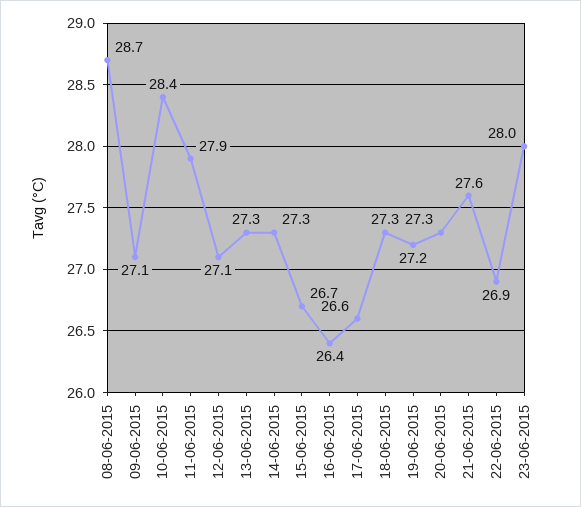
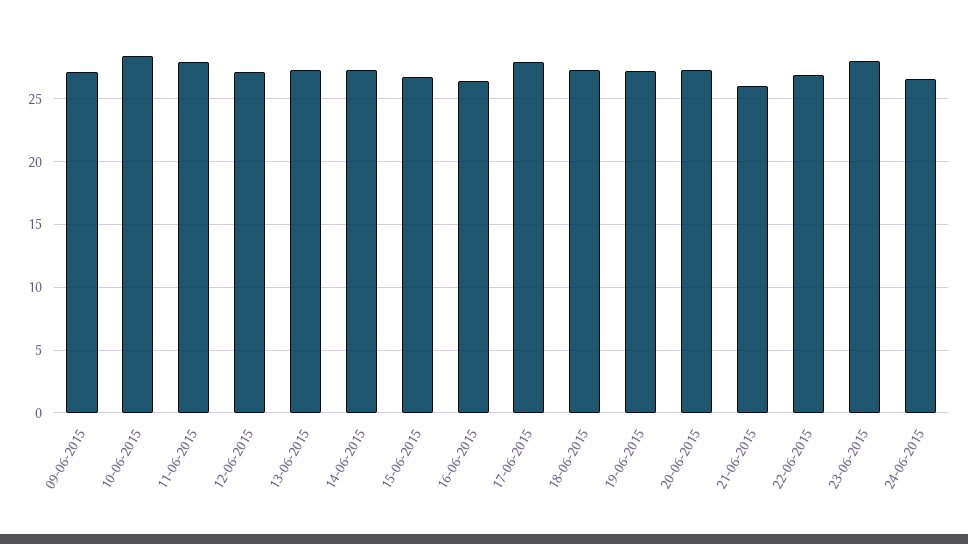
08-06-2015: 28.7 -> none
17-06-2015: 26.6 -> 28
21-06-2015: 27.6 -> 26
24-06-2015: none -> 26.5

